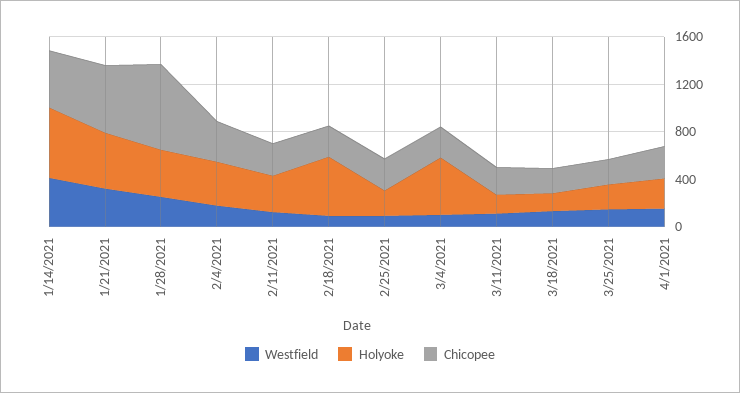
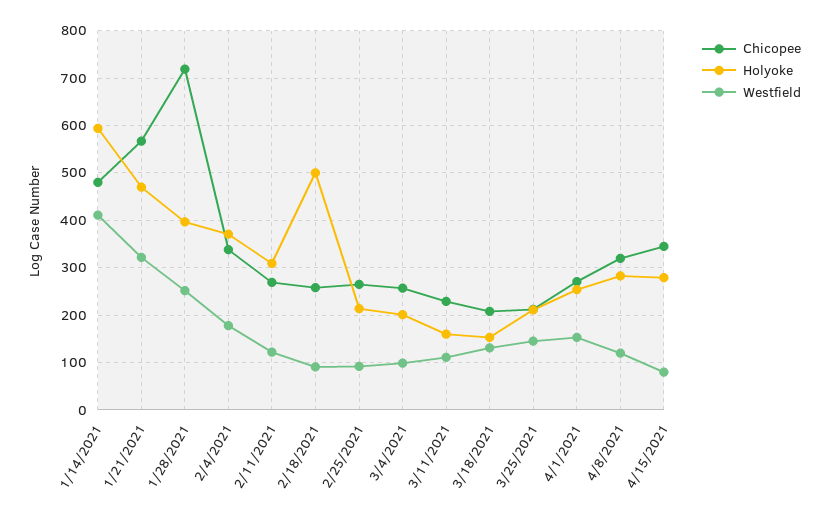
Holyoke, 3/4/2021: 500 -> 200
Chicopee, 4/8/2021: none -> 320
Holyoke, 4/8/2021: none -> 280
Westfield, 4/8/2021: none -> 120
Chicopee, 4/15/2021: none -> 340
Holyoke, 4/15/2021: none -> 280
Westfield, 4/15/2021: none -> 80

